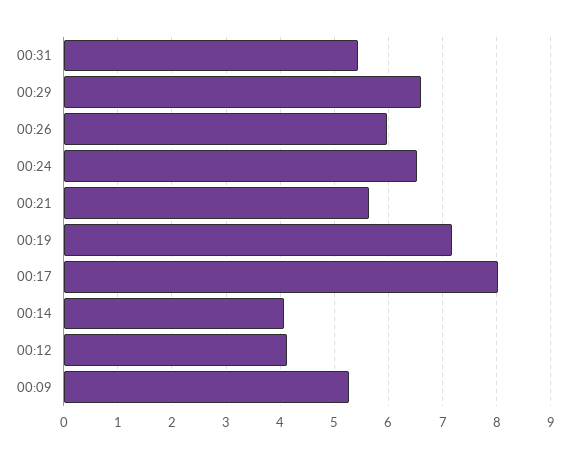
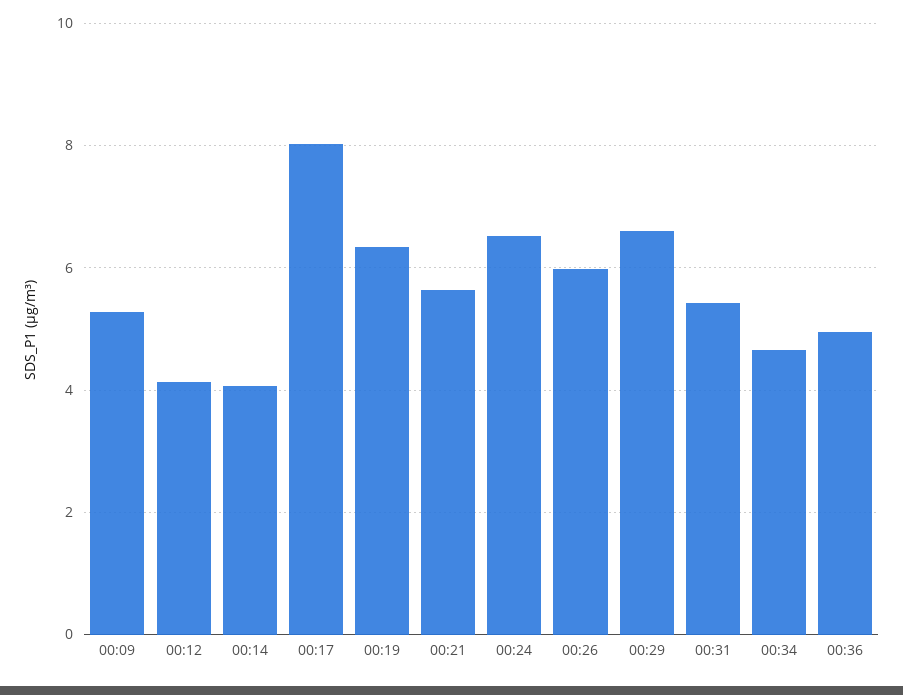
00:19: 7.2 -> 6.4
00:34: none -> 4.6
00:36: none -> 5

